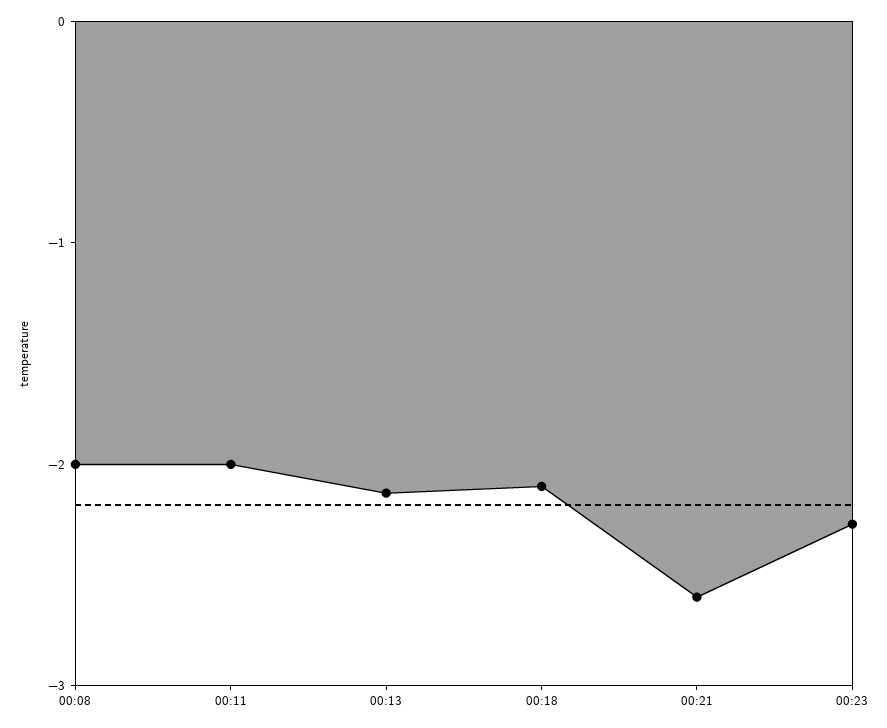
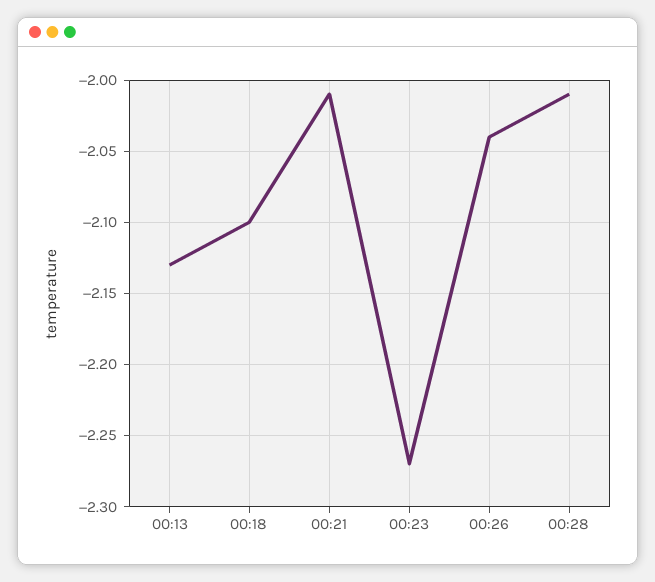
00:08: -2 -> none
00:11: -2 -> none
00:21: -2.6 -> -2.01
00:26: none -> -2.04
00:28: none -> -2.01

